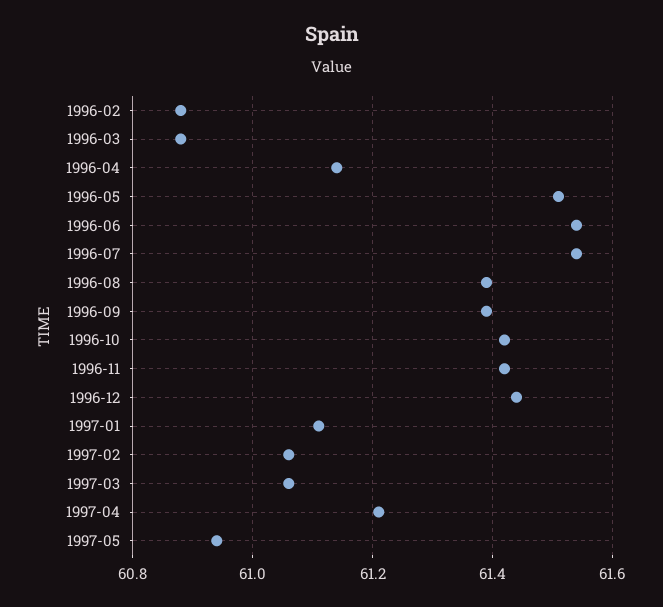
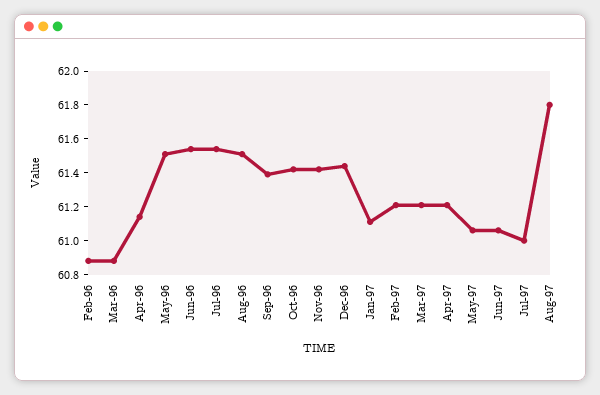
1996-08: 61.4 -> 61.5
1997-02: 61.05 -> 61.2
1997-03: 61.05 -> 61.2
1997-05: 60.95 -> 61.05
Jun-97: none -> 61.05
Jul-97: none -> 61
Aug-97: none -> 61.8

